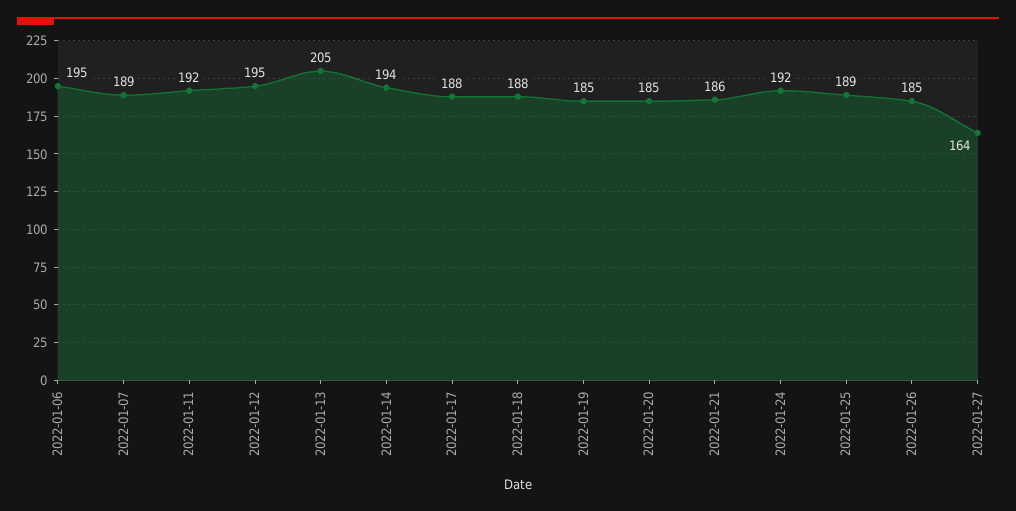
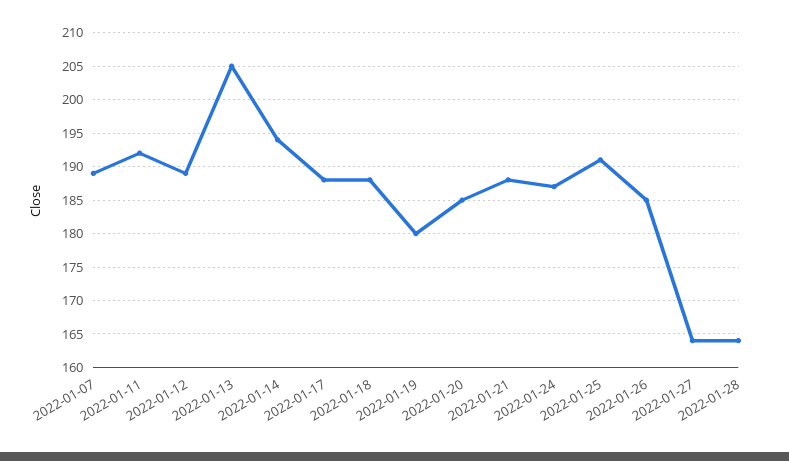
2022-01-06: 195 -> none
2022-01-12: 195 -> 189
2022-01-19: 185 -> 180
2022-01-21: 186 -> 188
2022-01-24: 192 -> 187
2022-01-25: 189 -> 191
2022-01-28: none -> 164

